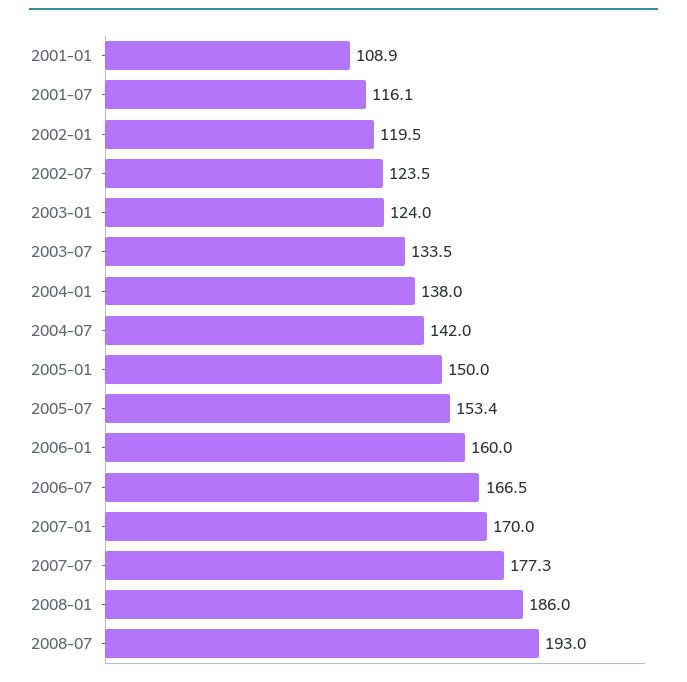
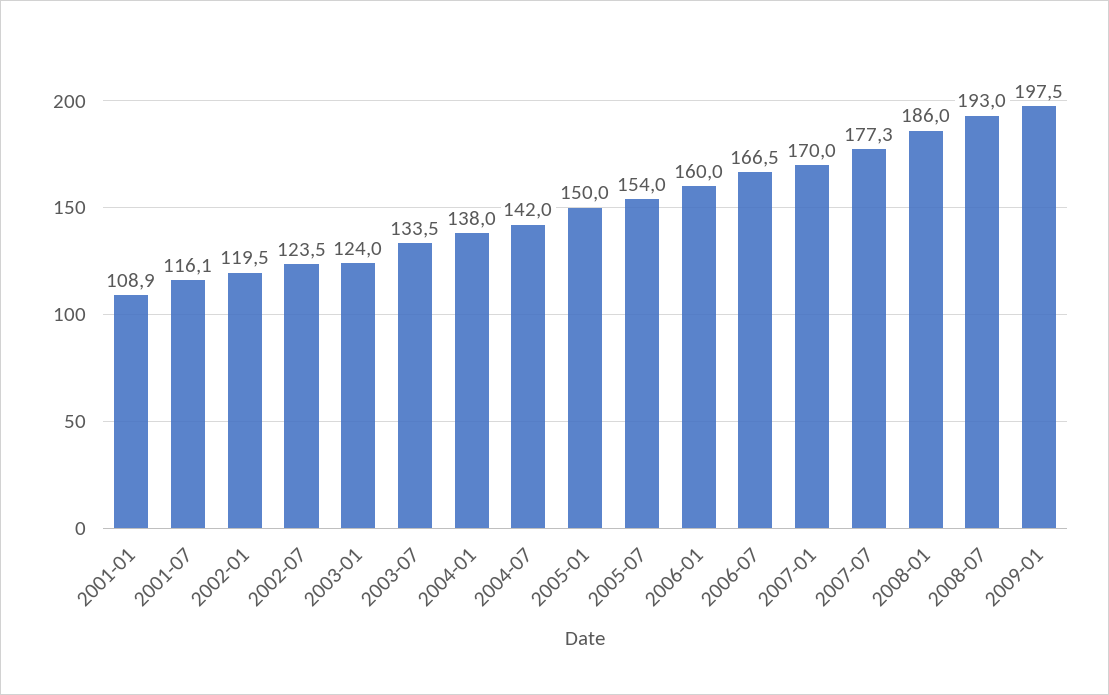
2005-07: 153.4 -> 154
2009-01: none -> 197.5

